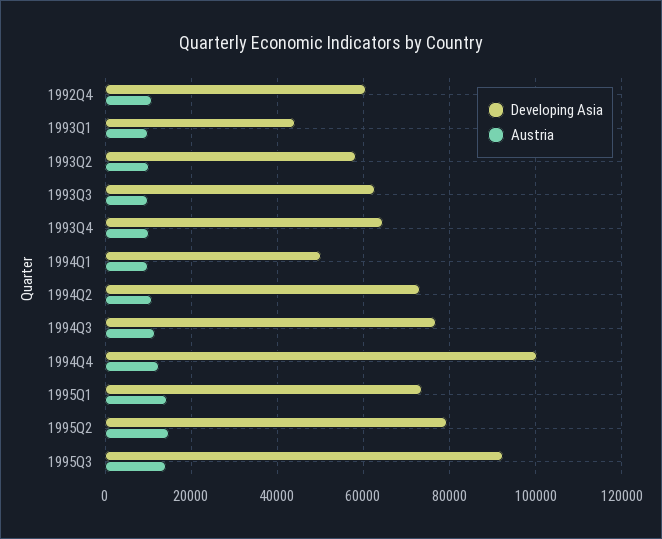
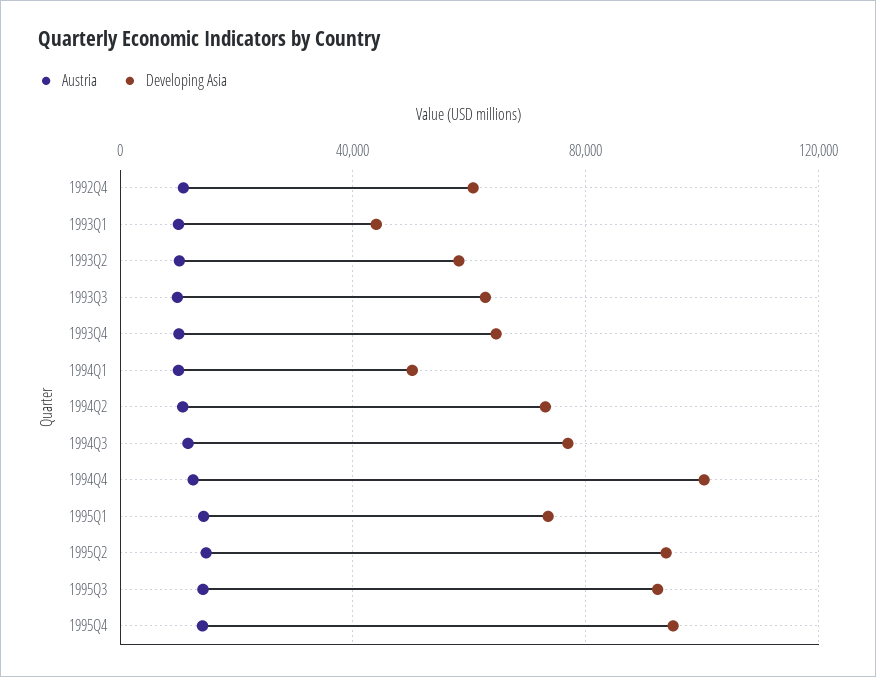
Developing Asia, 1995Q2: 80000 -> 95000
Austria, 1995Q4: none -> 15000
Developing Asia, 1995Q4: none -> 95000

